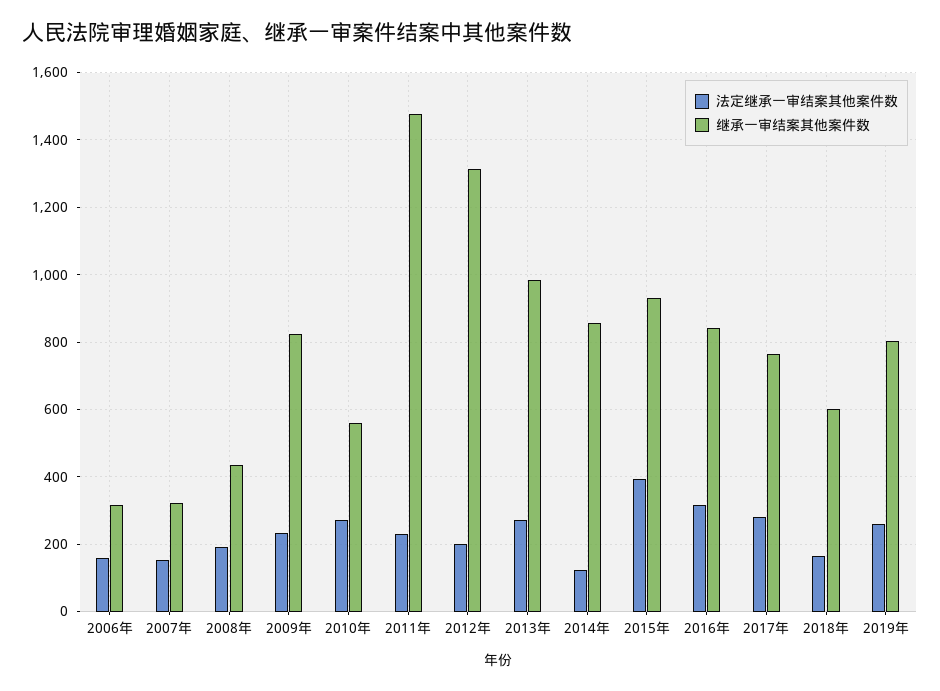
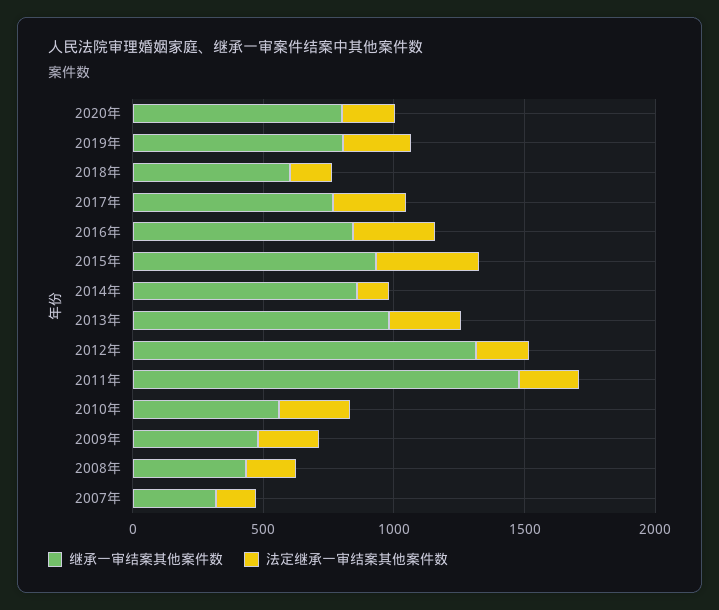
法定继承一审结案其他案件数, 2006年: 160 -> none
继承一审结案其他案件数, 2006年: 320 -> none
继承一审结案其他案件数, 2009年: 820 -> 500
继承一审结案其他案件数, 2020年: none -> 800
法定继承一审结案其他案件数, 2020年: none -> 200

